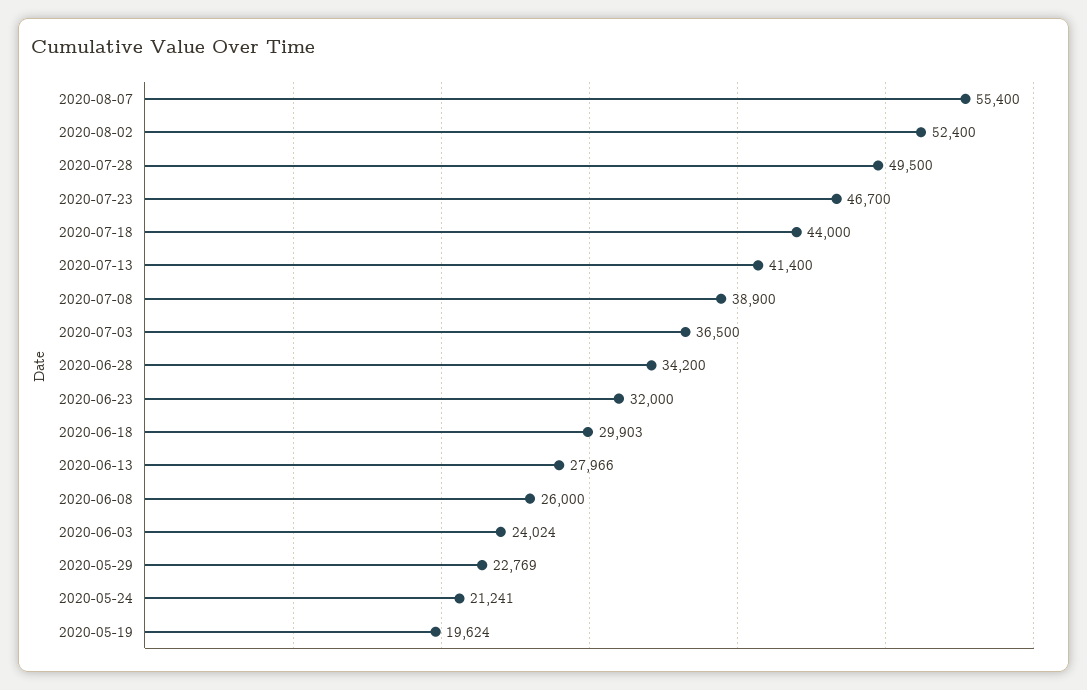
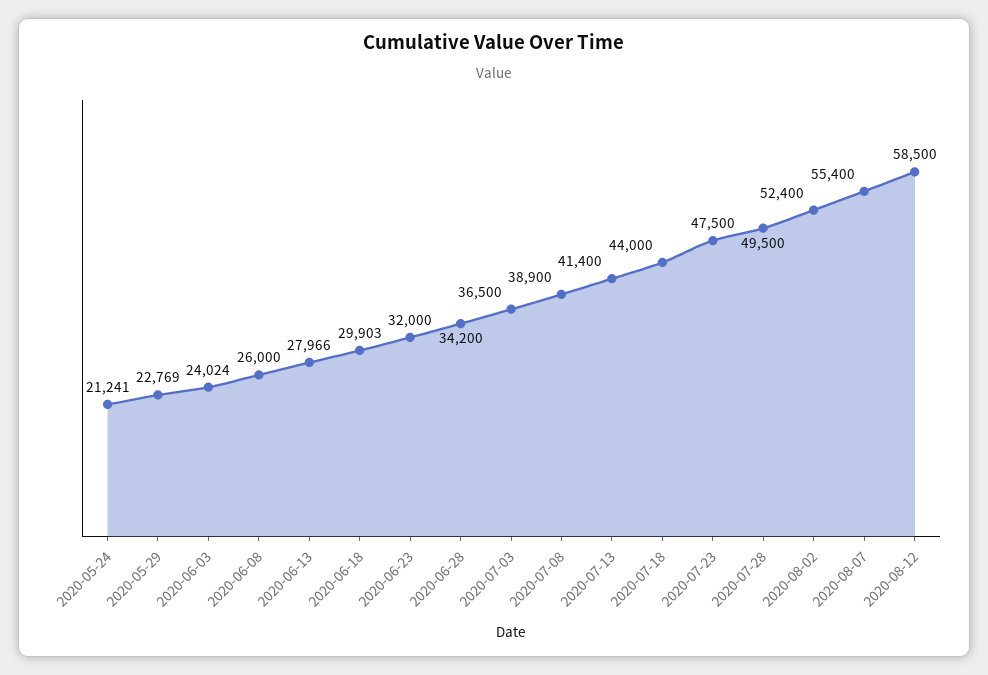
2020-07-23: 46700 -> 47500
2020-05-19: 19624 -> none
2020-08-12: none -> 58500

